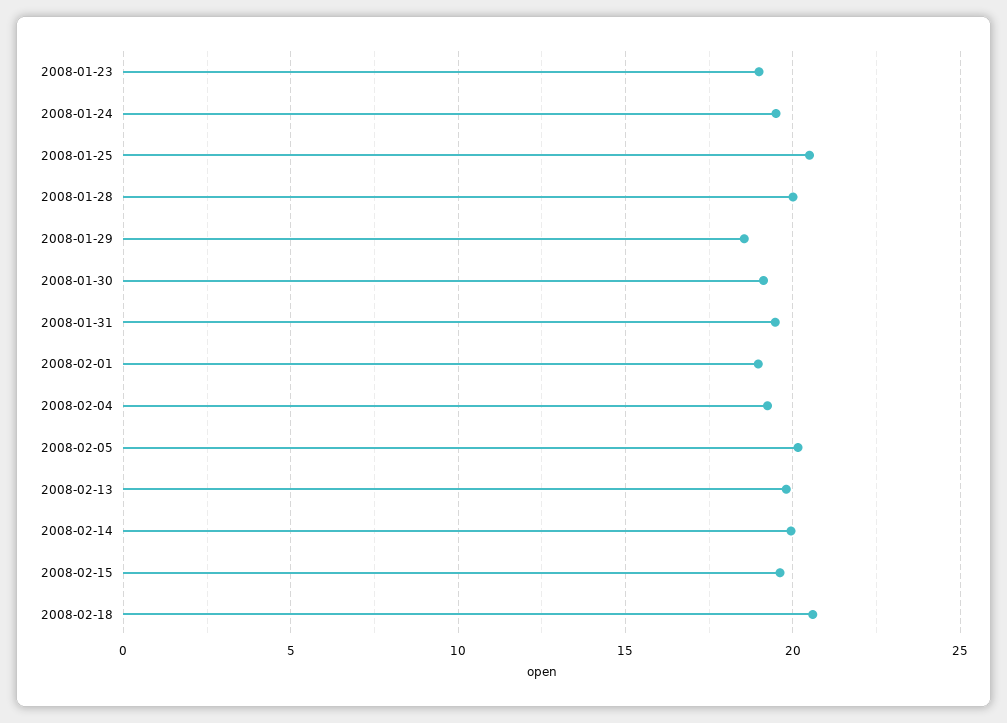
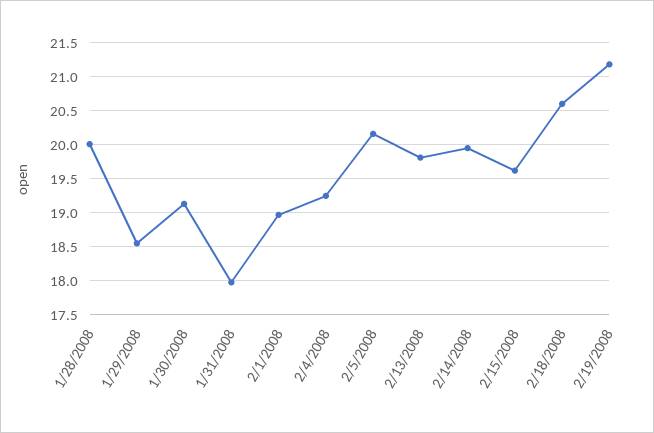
2008-01-23: 19 -> none
2008-01-24: 19.5 -> none
2008-01-25: 20.5 -> none
2008-01-31: 19.5 -> 18
2/19/2008: none -> 21.2

